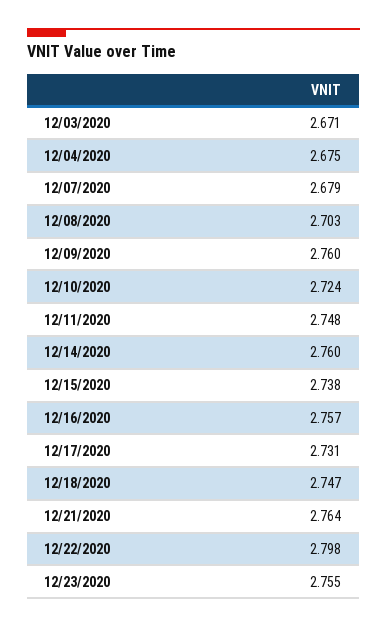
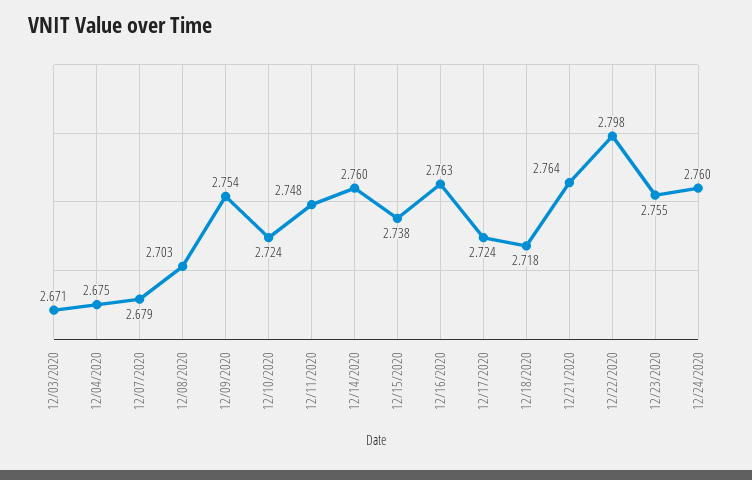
12/09/2020: 2.76 -> 2.754
12/16/2020: 2.757 -> 2.763
12/17/2020: 2.731 -> 2.724
12/18/2020: 2.747 -> 2.718
12/24/2020: none -> 2.76

